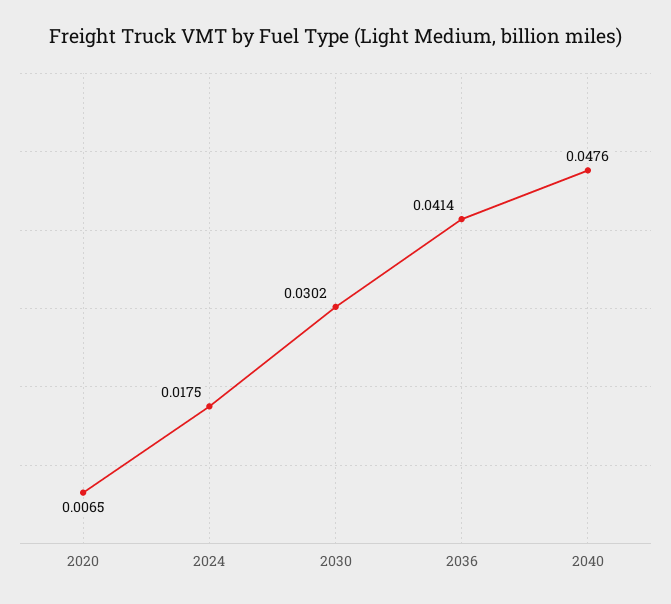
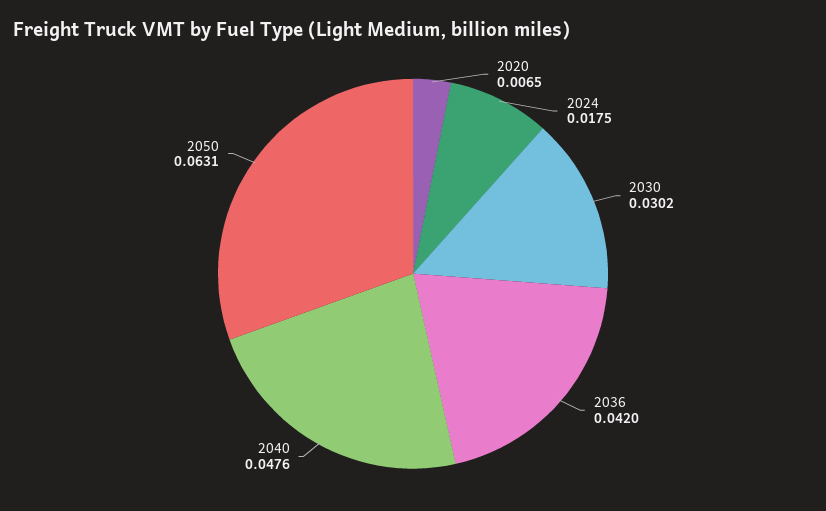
2036: 0.0414 -> 0.042
2050: none -> 0.0631

